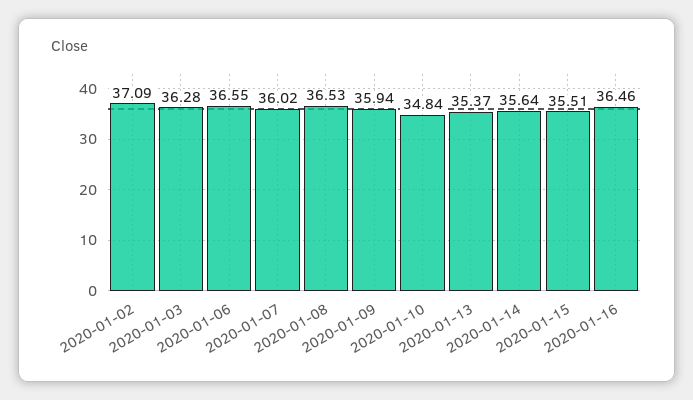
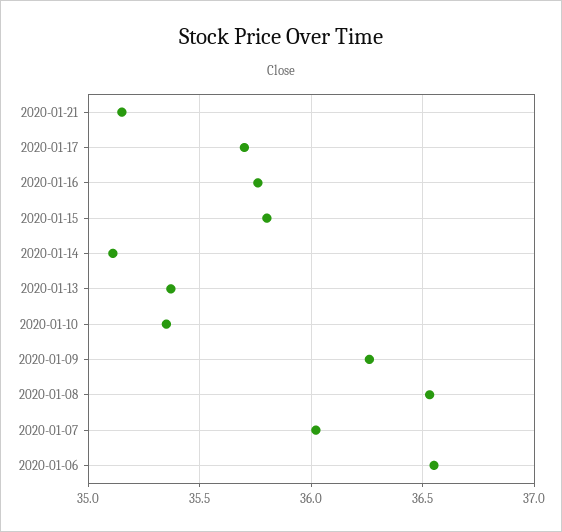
2020-01-02: 37.09 -> none
2020-01-03: 36.28 -> none
2020-01-09: 35.94 -> 36.25
2020-01-10: 34.84 -> 35.35
2020-01-14: 35.64 -> 35.1
2020-01-15: 35.51 -> 35.8
2020-01-16: 36.46 -> 35.75
2020-01-21: none -> 35.15
2020-01-17: none -> 35.7

